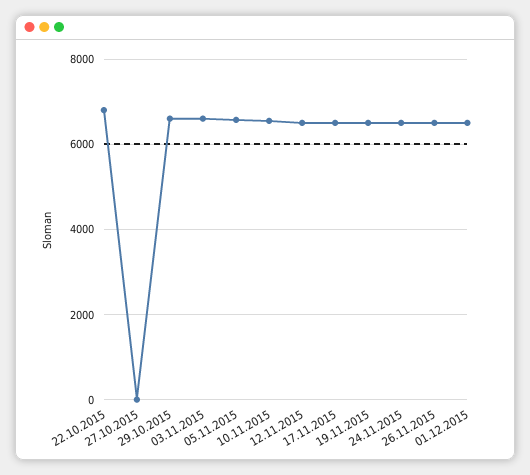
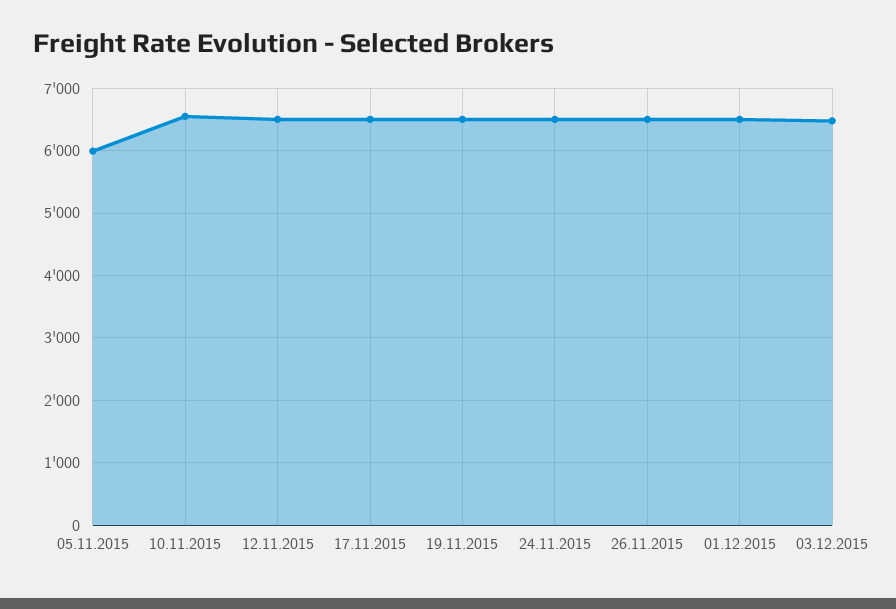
22.10.2015: 6800 -> none
27.10.2015: 0 -> none
29.10.2015: 6600 -> none
03.11.2015: 6600 -> none
05.11.2015: 6600 -> 6000
03.12.2015: none -> 6500

